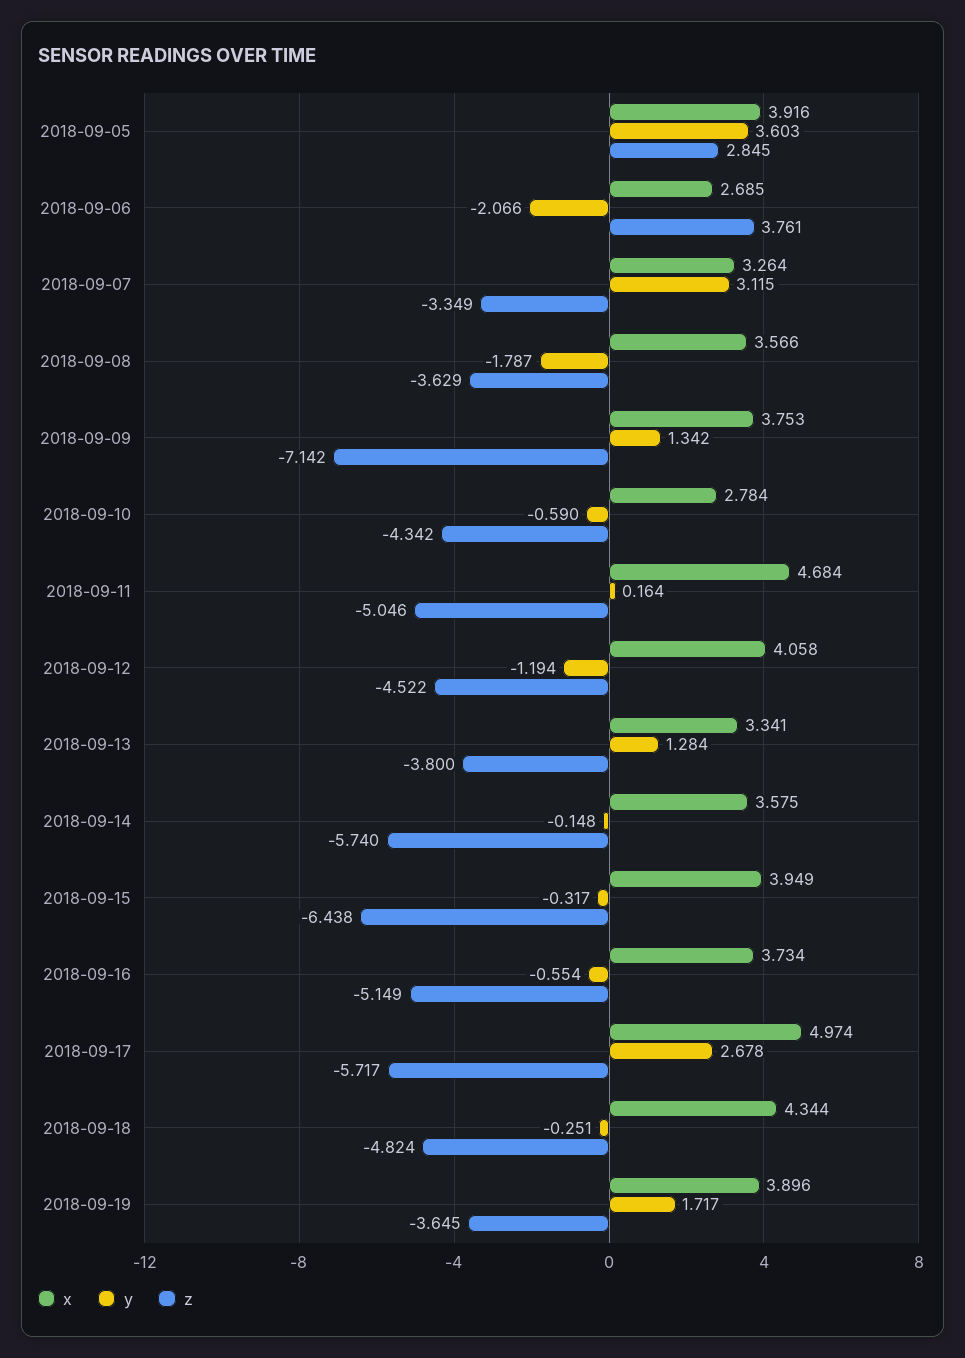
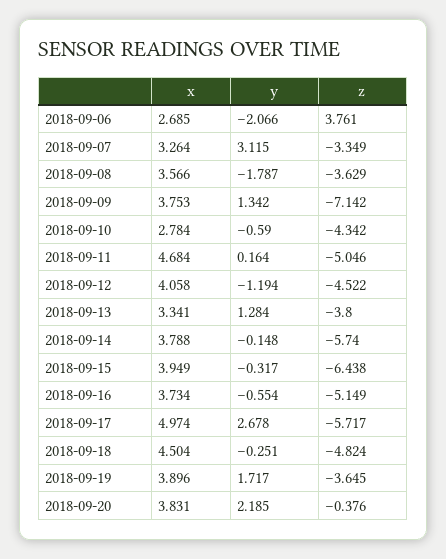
x, 2018-09-05: 3.916 -> none
y, 2018-09-05: 3.603 -> none
z, 2018-09-05: 2.845 -> none
x, 2018-09-14: 3.575 -> 3.788
x, 2018-09-18: 4.344 -> 4.504
x, 2018-09-20: none -> 3.831
y, 2018-09-20: none -> 2.185
z, 2018-09-20: none -> -0.376

